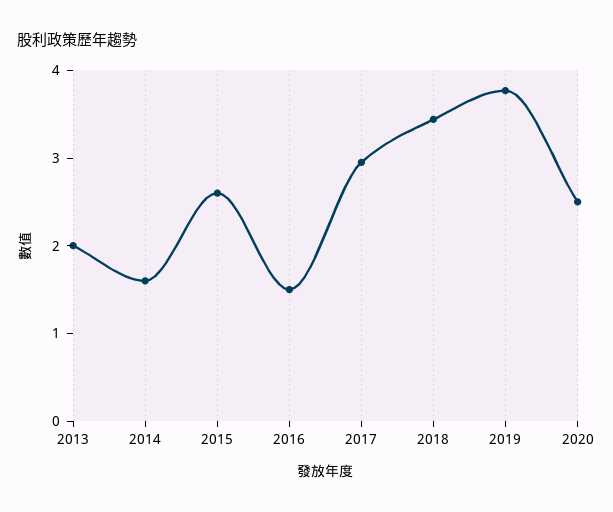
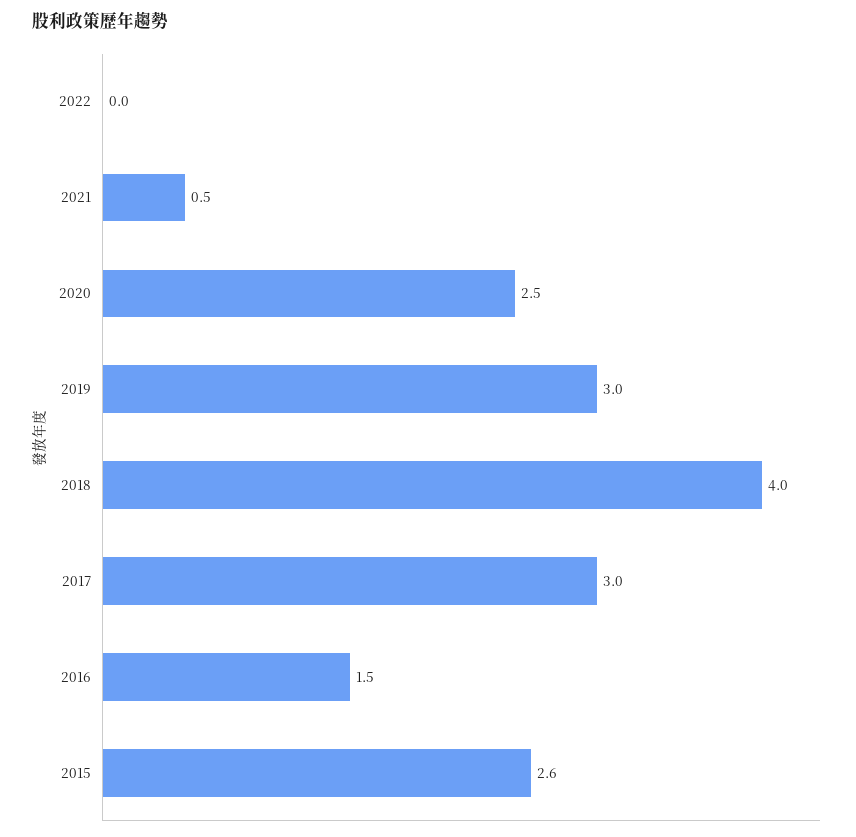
2013: 2 -> none
2014: 1.6 -> none
2018: 3.4 -> 4
2019: 3.8 -> 3
2022: none -> 0
2021: none -> 0.5

